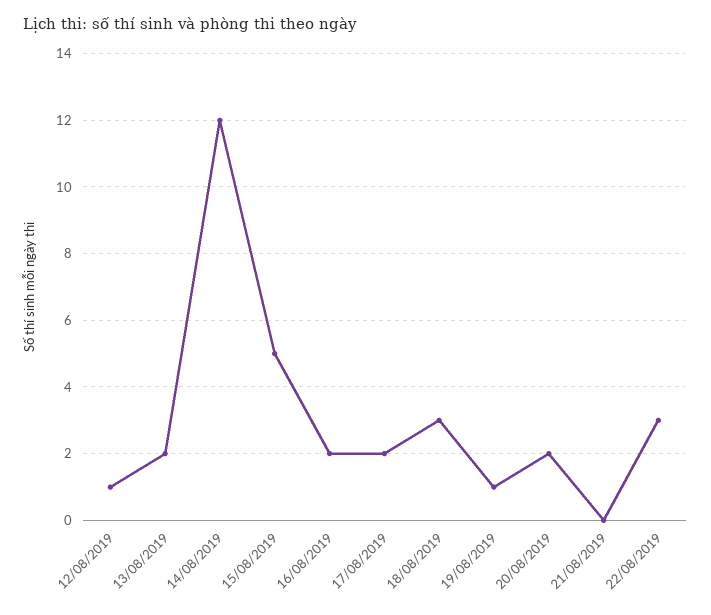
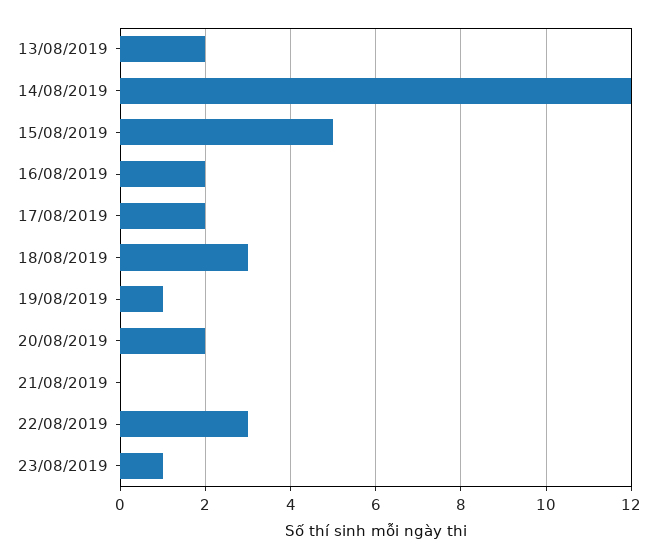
12/08/2019: 1 -> none
23/08/2019: none -> 1

